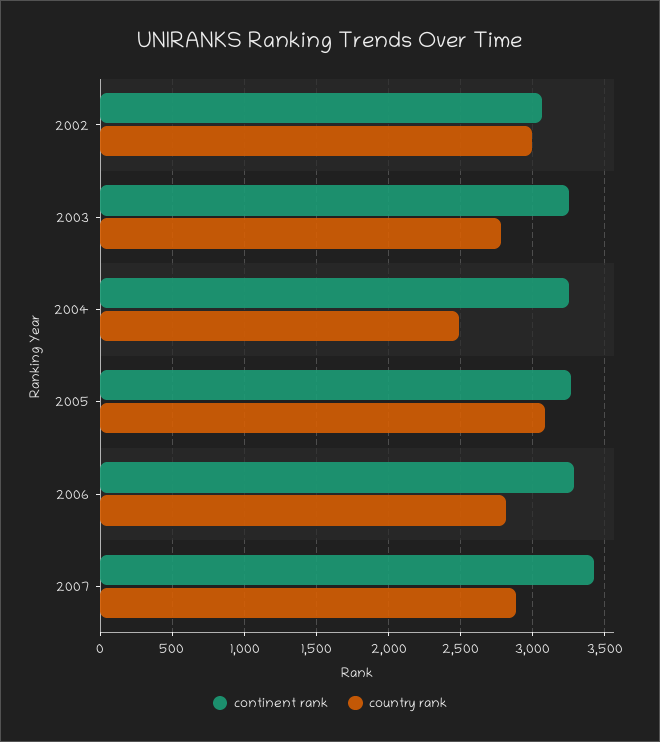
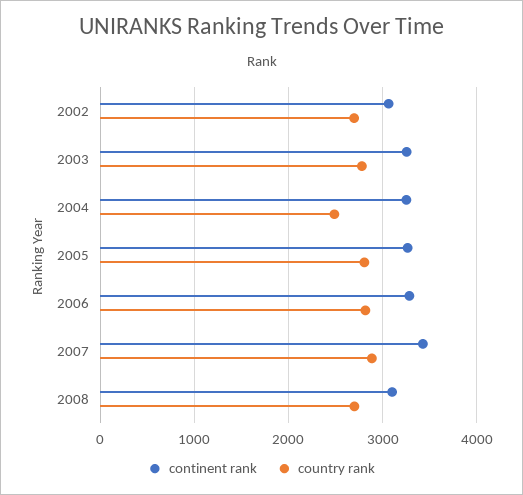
country rank, 2002: 3000 -> 2700
country rank, 2005: 3100 -> 2800
continent rank, 2008: none -> 3100
country rank, 2008: none -> 2700

